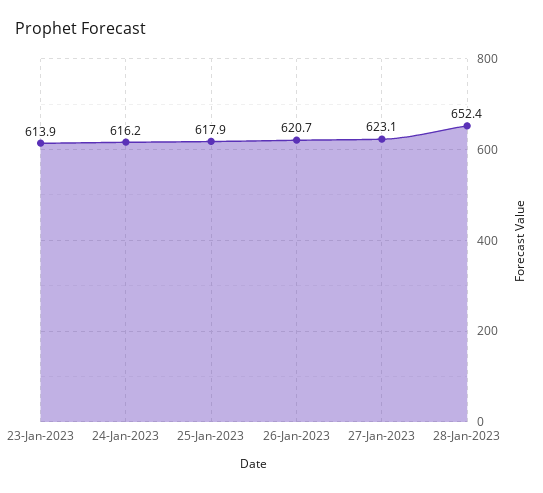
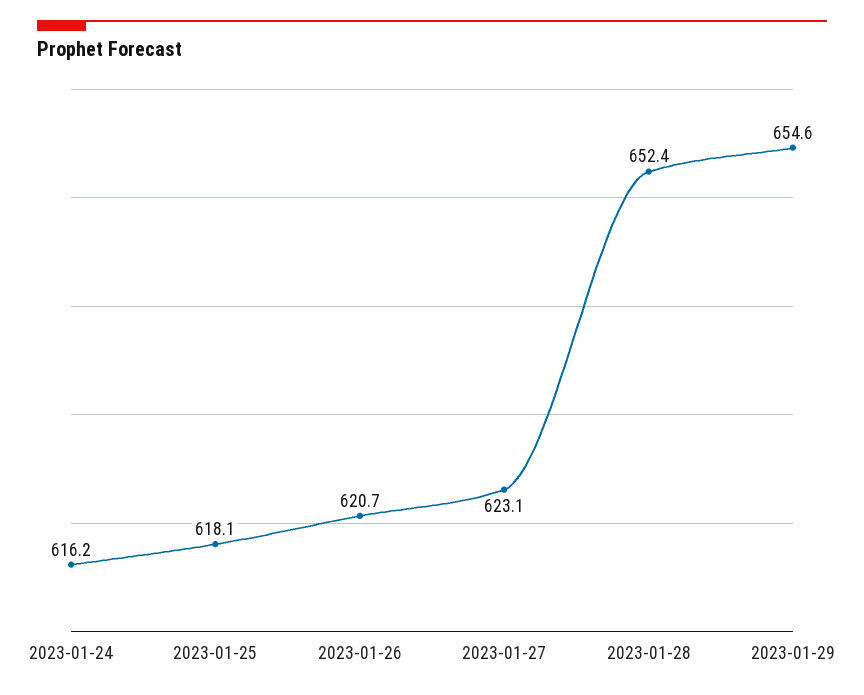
23-Jan-2023: 613.9 -> none
25-Jan-2023: 617.9 -> 618.1
2023-01-29: none -> 654.6

